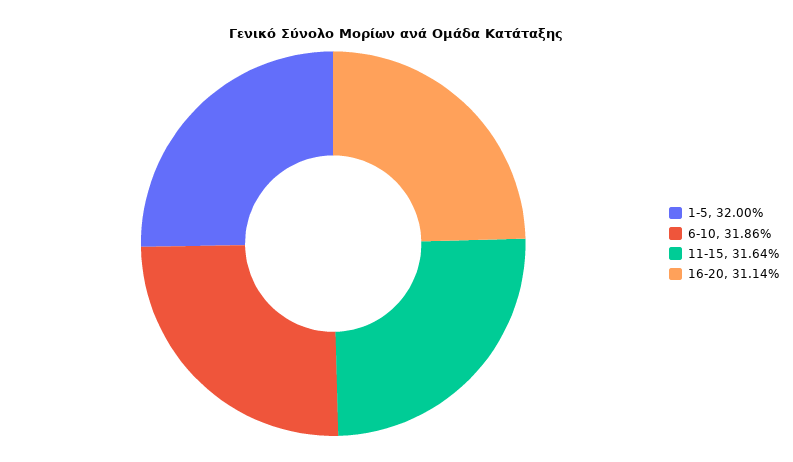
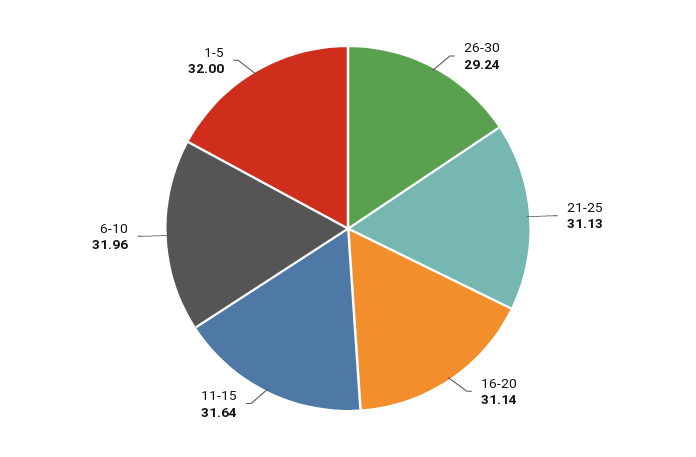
6-10: 31.86 -> 31.96
26-30: none -> 29.24
21-25: none -> 31.13

